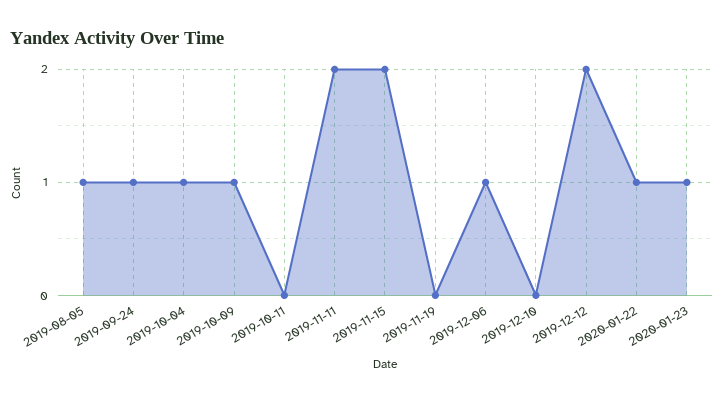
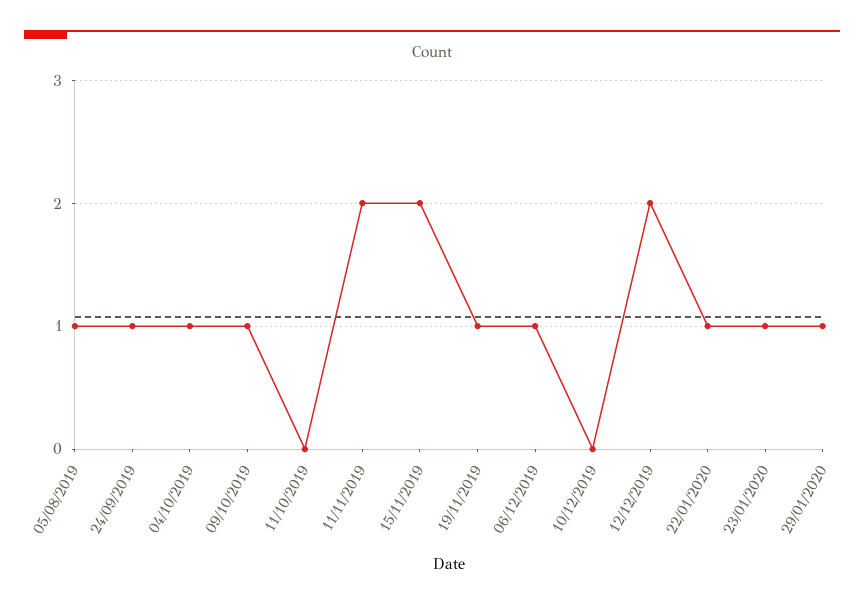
2019-11-19: 0 -> 1
29/01/2020: none -> 1

